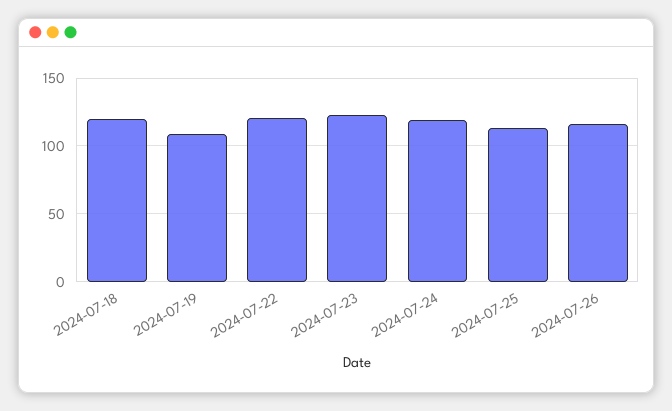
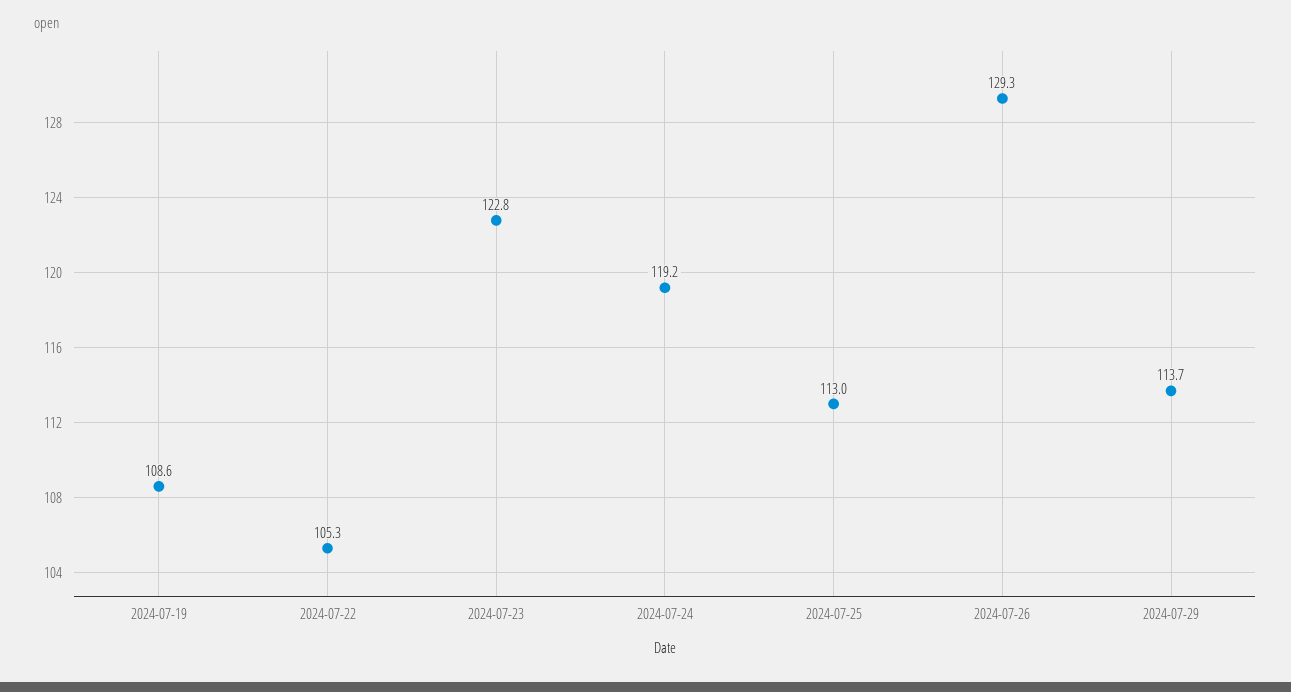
2024-07-18: 120 -> none
2024-07-22: 120 -> 105.3
2024-07-26: 115 -> 129.3
2024-07-29: none -> 113.7

